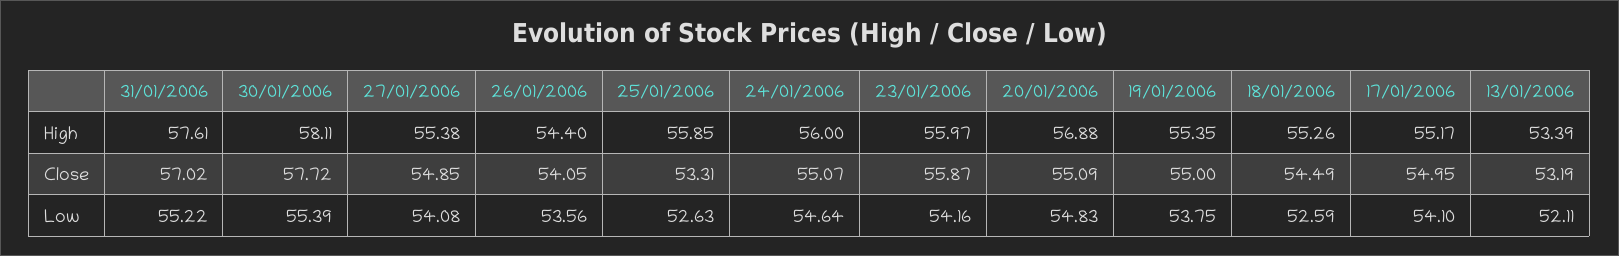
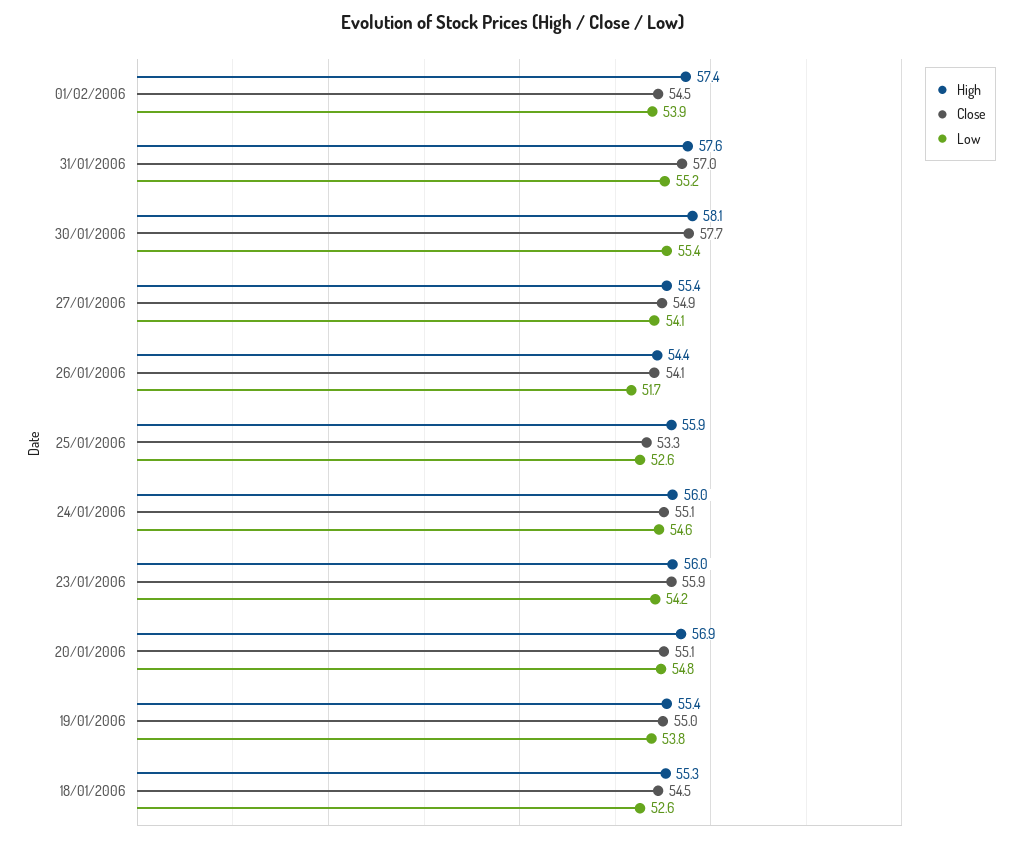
High, 17/01/2006: 55.17 -> none
High, 13/01/2006: 53.39 -> none
Close, 17/01/2006: 54.95 -> none
Close, 13/01/2006: 53.19 -> none
Low, 26/01/2006: 53.56 -> 51.7
Low, 17/01/2006: 54.1 -> none
Low, 13/01/2006: 52.11 -> none
High, 01/02/2006: none -> 57.4
Close, 01/02/2006: none -> 54.5
Low, 01/02/2006: none -> 53.9

